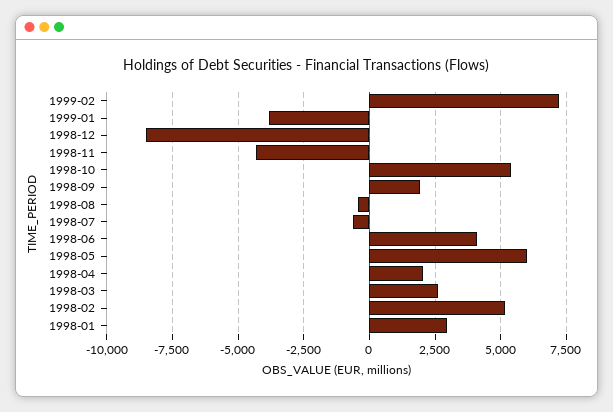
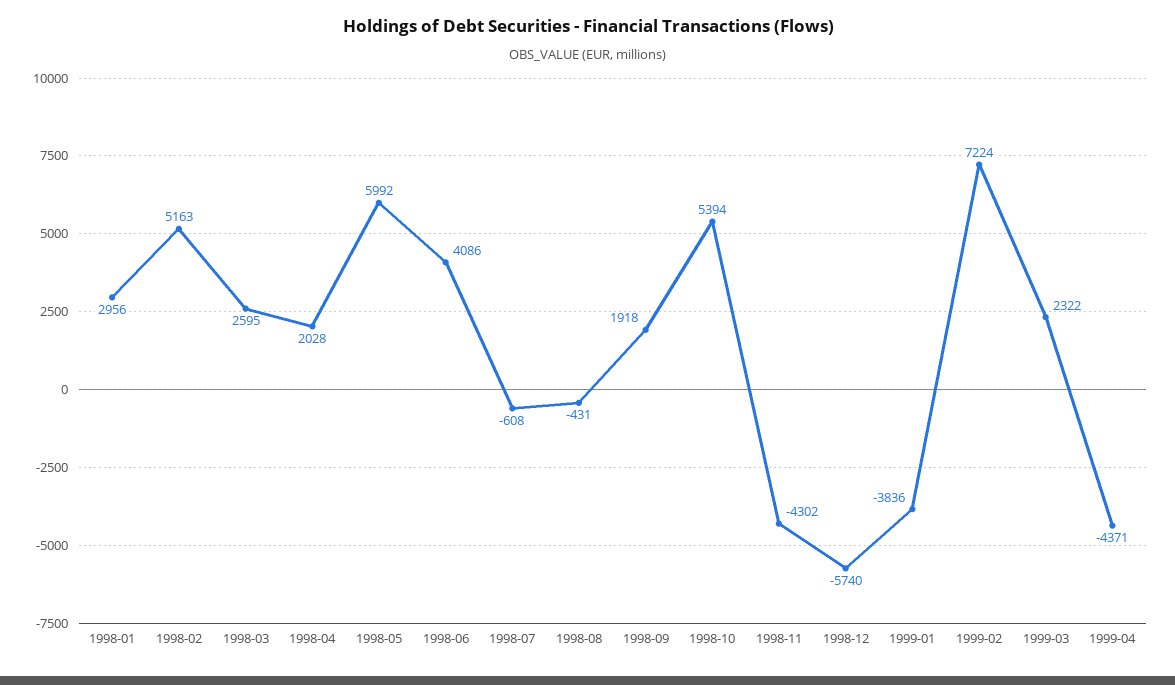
1998-12: -8500 -> -5740
1999-03: none -> 2322
1999-04: none -> -4371

